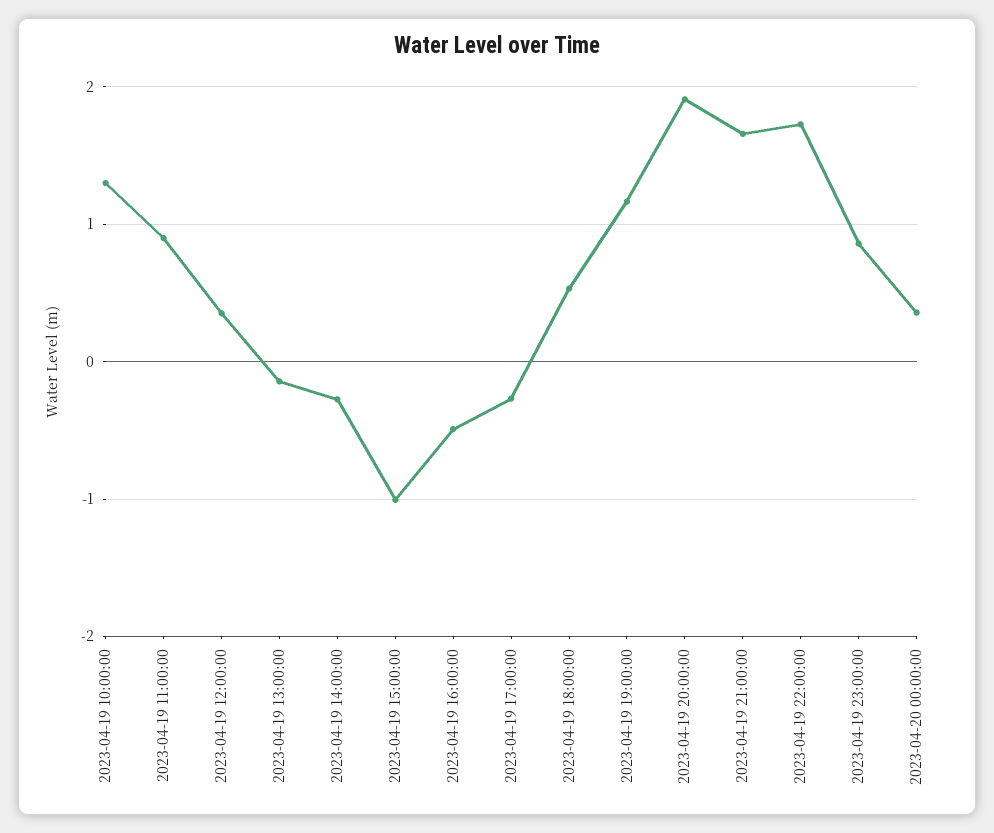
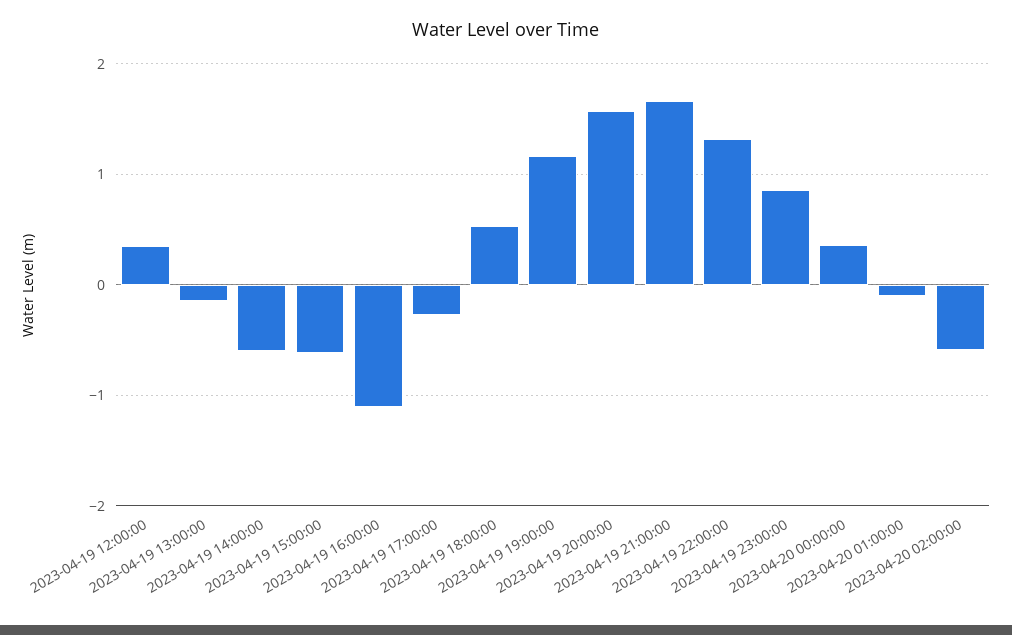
2023-04-19 10:00:00: 1.3 -> none
2023-04-19 11:00:00: 0.9 -> none
2023-04-19 14:00:00: -0.3 -> -0.6
2023-04-19 15:00:00: -1 -> -0.6
2023-04-19 16:00:00: -0.5 -> -1.1
2023-04-19 20:00:00: 1.9 -> 1.6
2023-04-19 22:00:00: 1.7 -> 1.3
2023-04-20 01:00:00: none -> -0.1
2023-04-20 02:00:00: none -> -0.6

